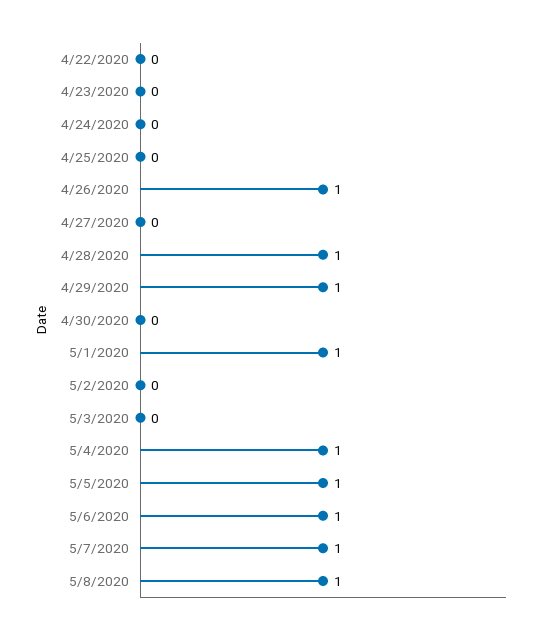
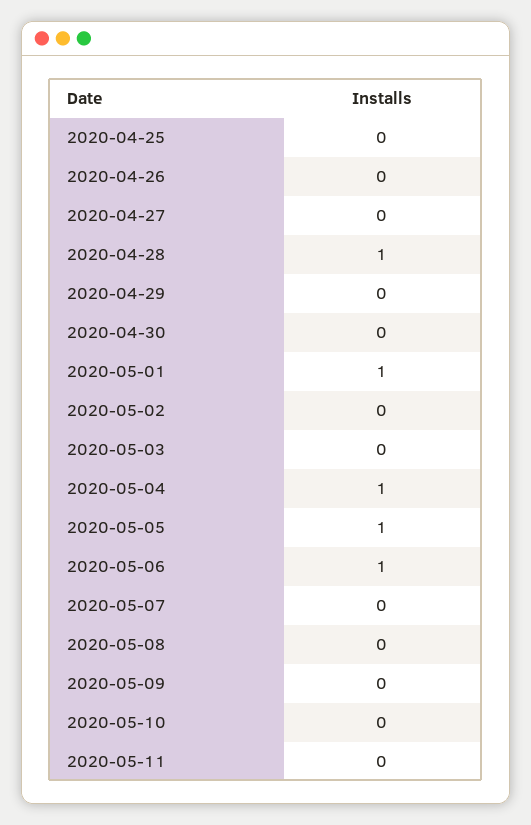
4/22/2020: 0 -> none
4/23/2020: 0 -> none
4/24/2020: 0 -> none
4/26/2020: 1 -> 0
4/29/2020: 1 -> 0
5/7/2020: 1 -> 0
5/8/2020: 1 -> 0
2020-05-09: none -> 0
2020-05-10: none -> 0
2020-05-11: none -> 0

